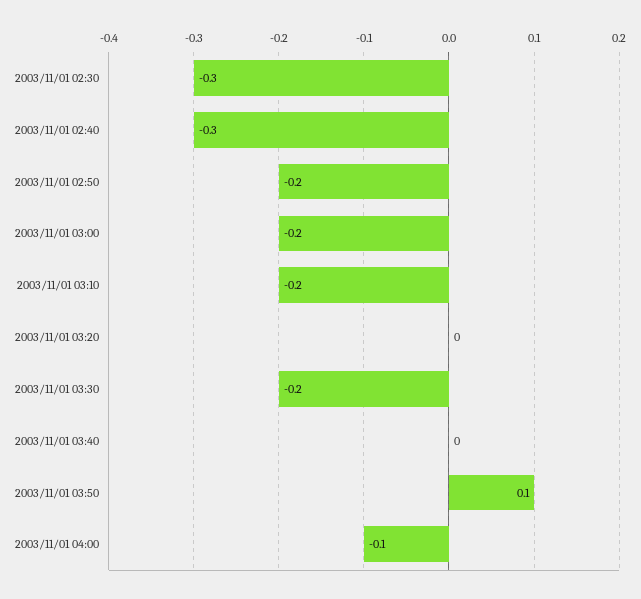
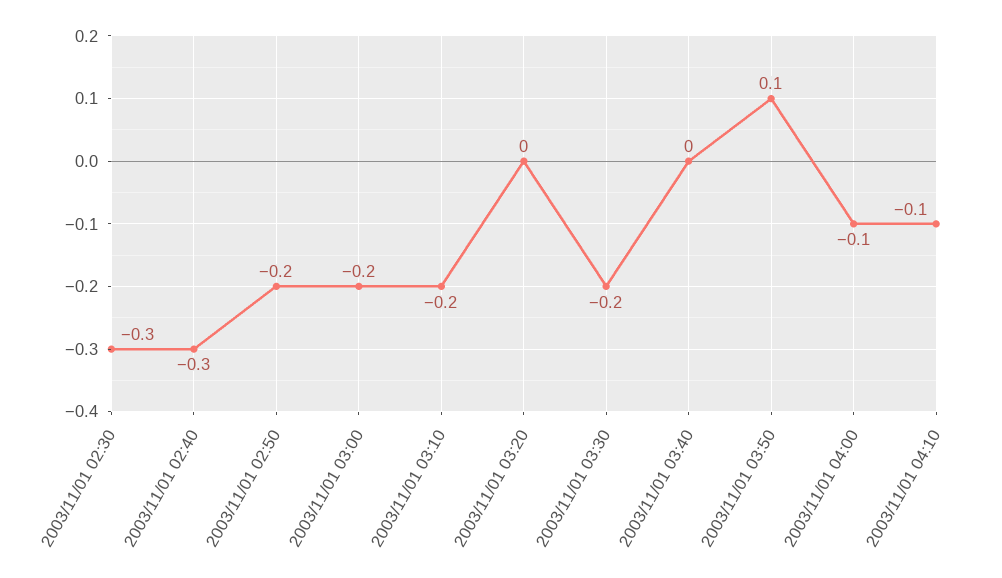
2003/11/01 04:10: none -> -0.1

